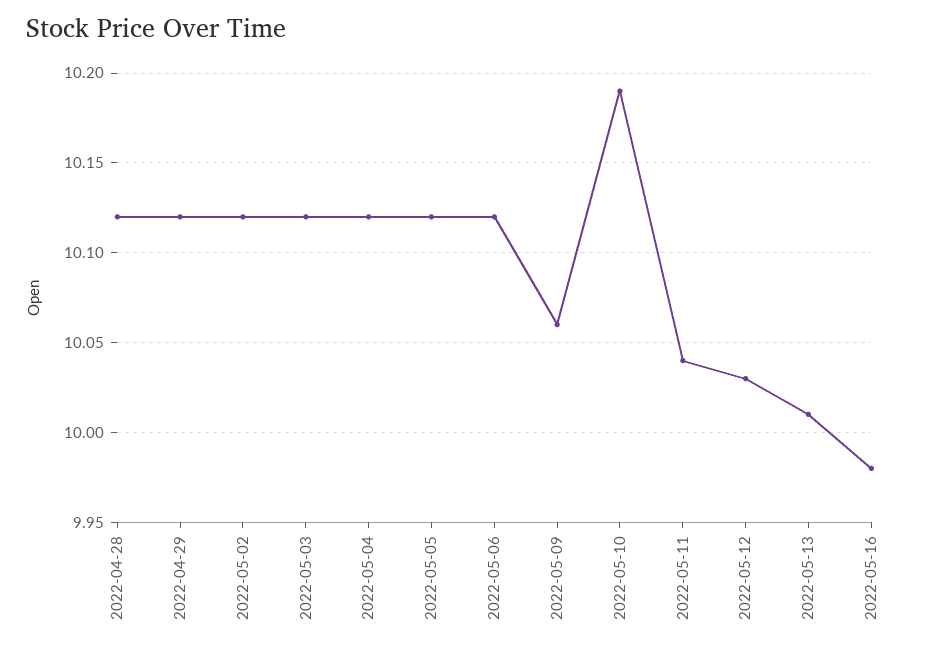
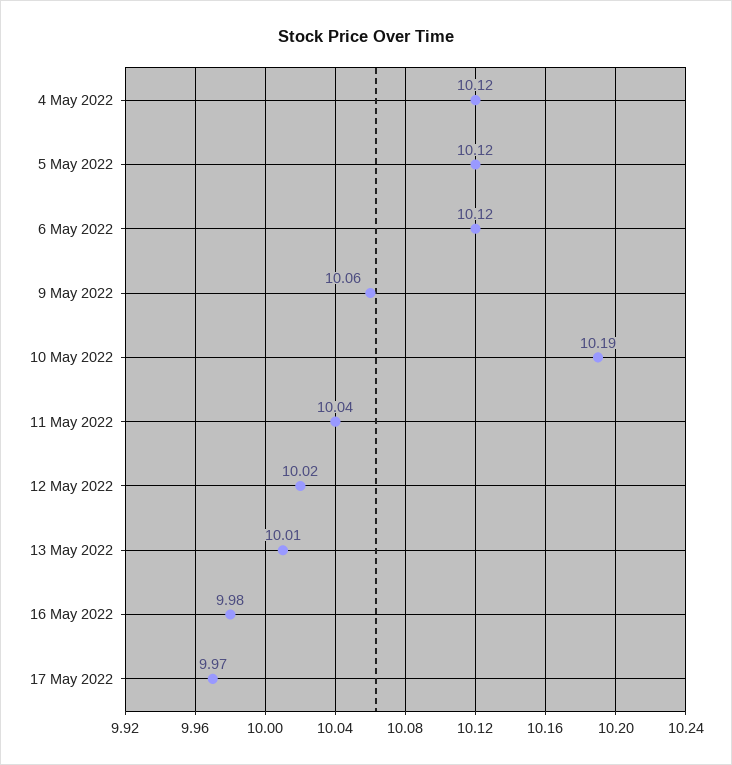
2022-04-28: 10.12 -> none
2022-04-29: 10.12 -> none
2022-05-02: 10.12 -> none
2022-05-03: 10.12 -> none
2022-05-12: 10.03 -> 10.02
17 May 2022: none -> 9.97

